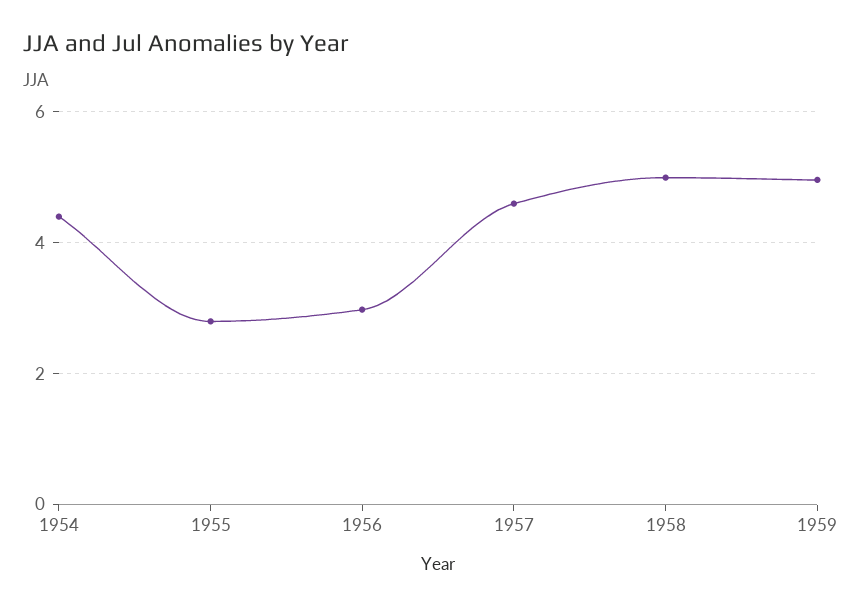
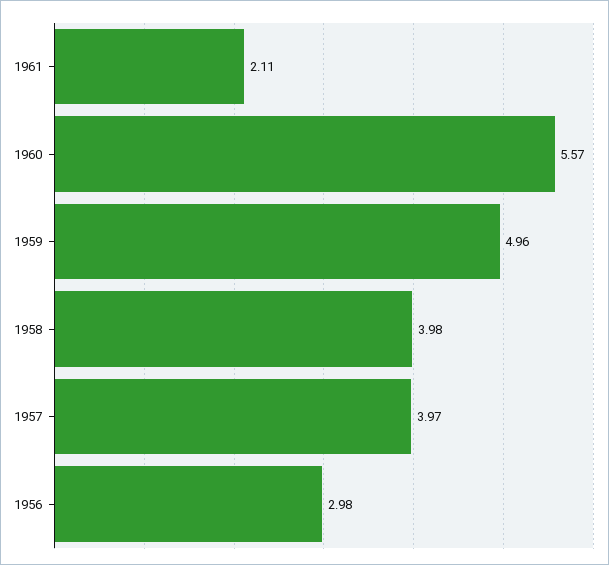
1954: 4.4 -> none
1955: 2.8 -> none
1957: 4.6 -> 3.97
1958: 5 -> 3.98
1961: none -> 2.11
1960: none -> 5.57

